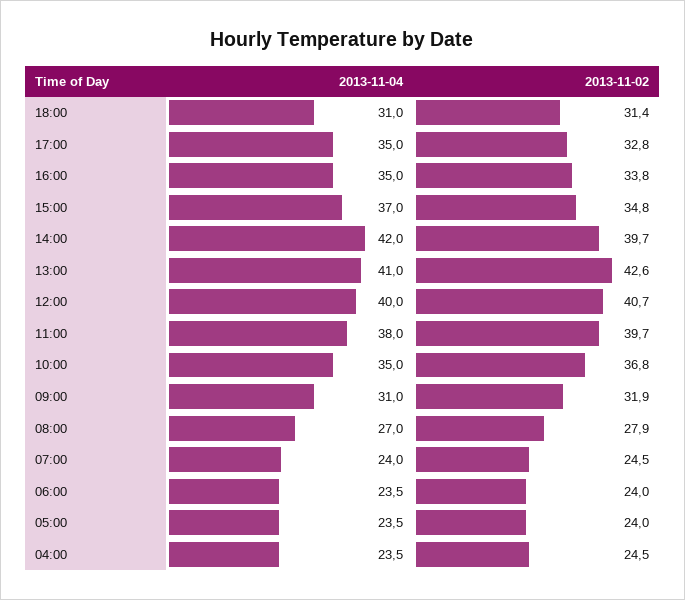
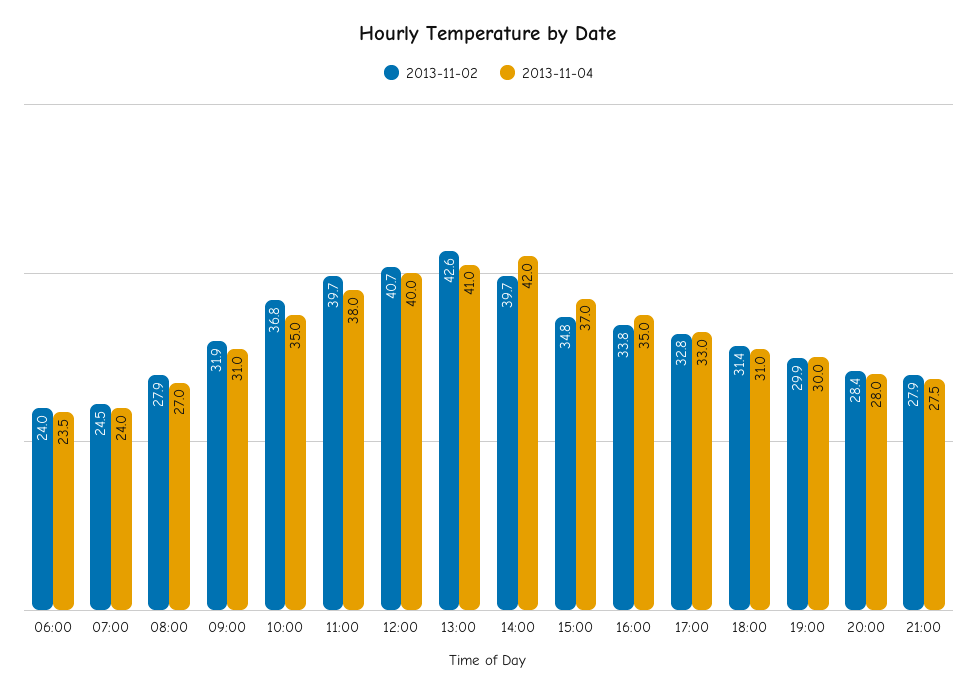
2013-11-04, 17:00: 35 -> 33
2013-11-04, 05:00: 23.5 -> none
2013-11-02, 05:00: 24 -> none
2013-11-04, 04:00: 23.5 -> none
2013-11-02, 04:00: 24.5 -> none
2013-11-02, 19:00: none -> 29.9
2013-11-04, 19:00: none -> 30
2013-11-02, 20:00: none -> 28.4
2013-11-04, 20:00: none -> 28
2013-11-02, 21:00: none -> 27.9
2013-11-04, 21:00: none -> 27.5

